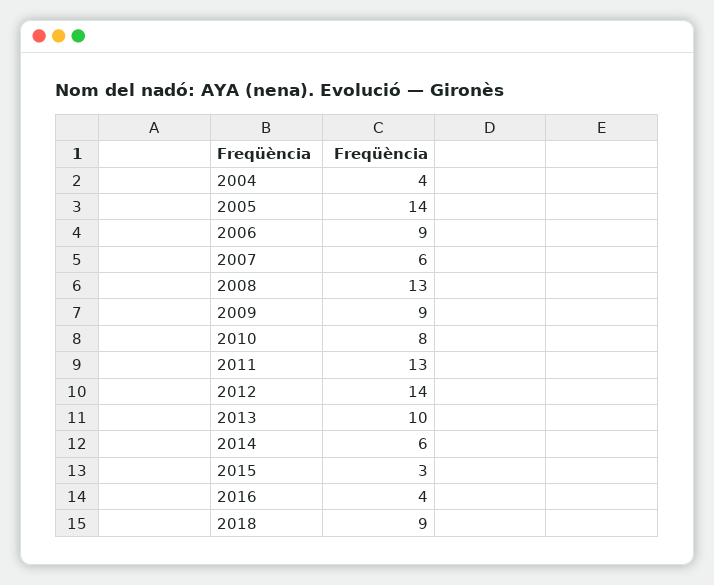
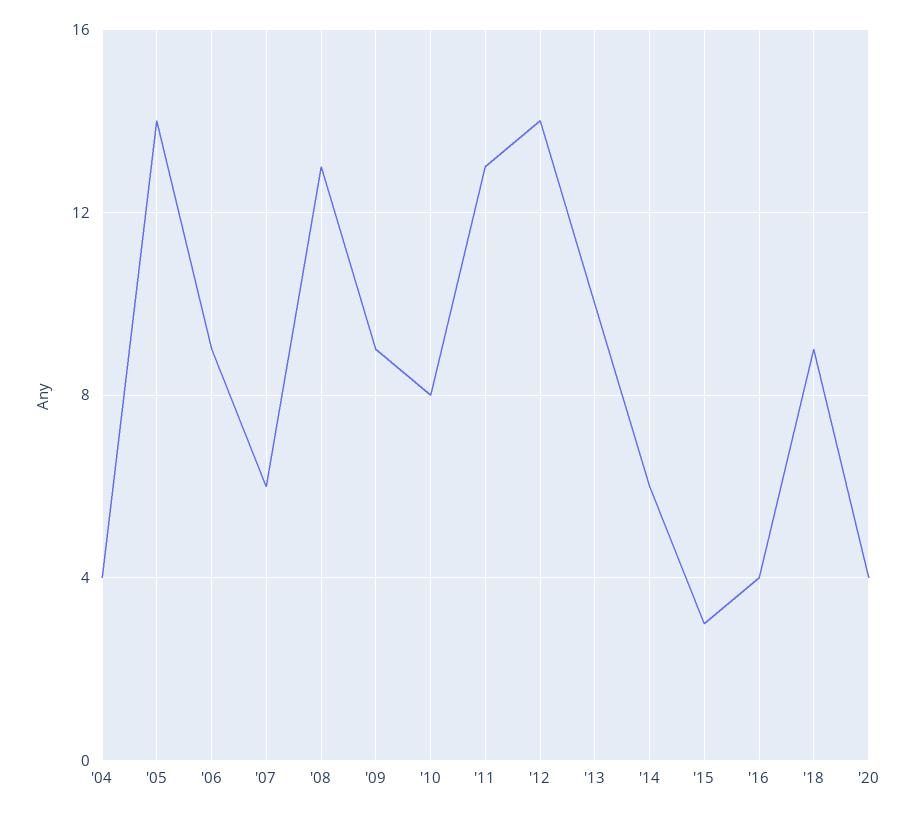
'20: none -> 4

